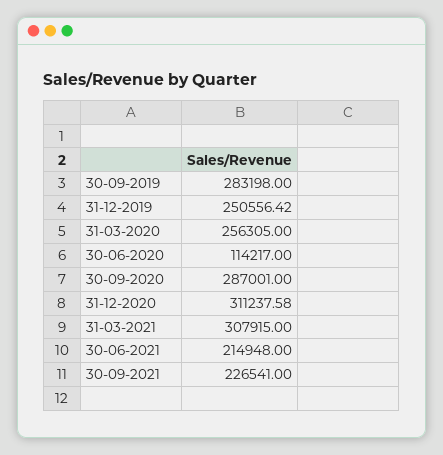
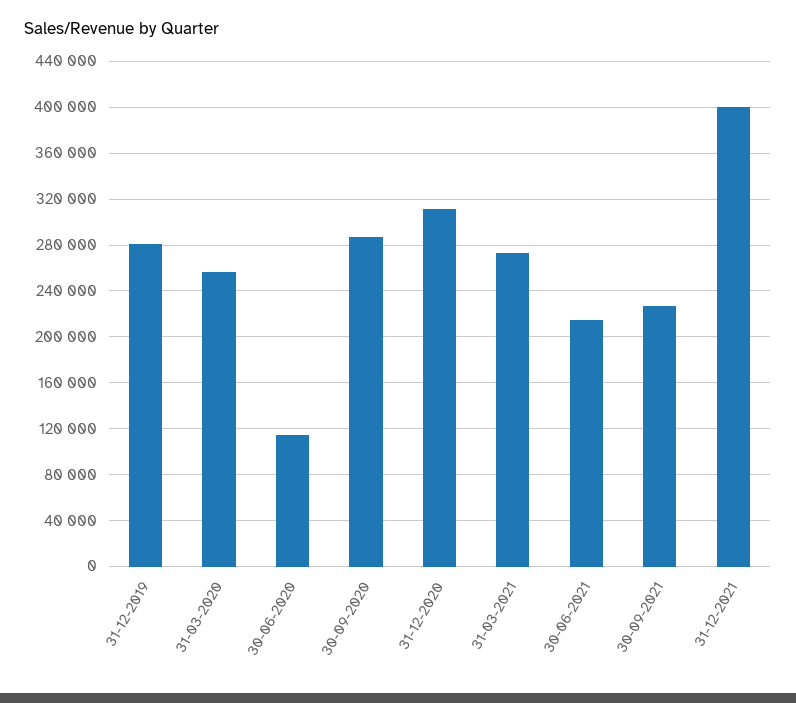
30-09-2019: 283198 -> none
31-12-2019: 250556.42 -> 280000
31-03-2021: 307915 -> 270000
31-12-2021: none -> 400000

